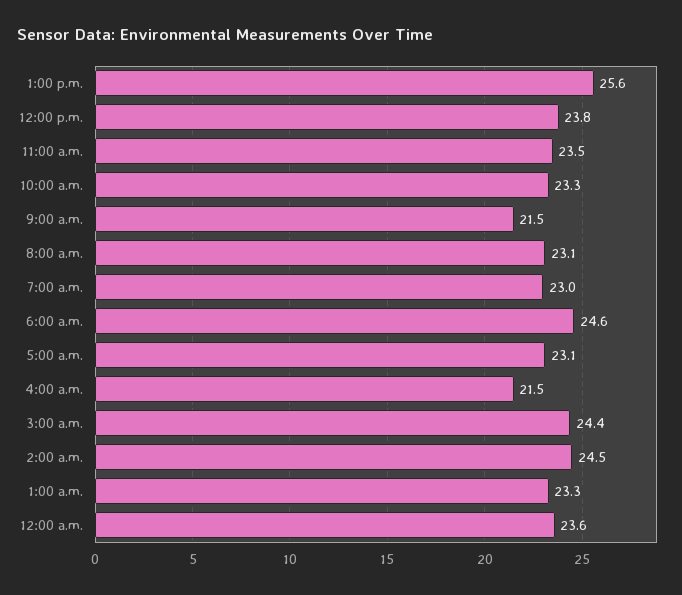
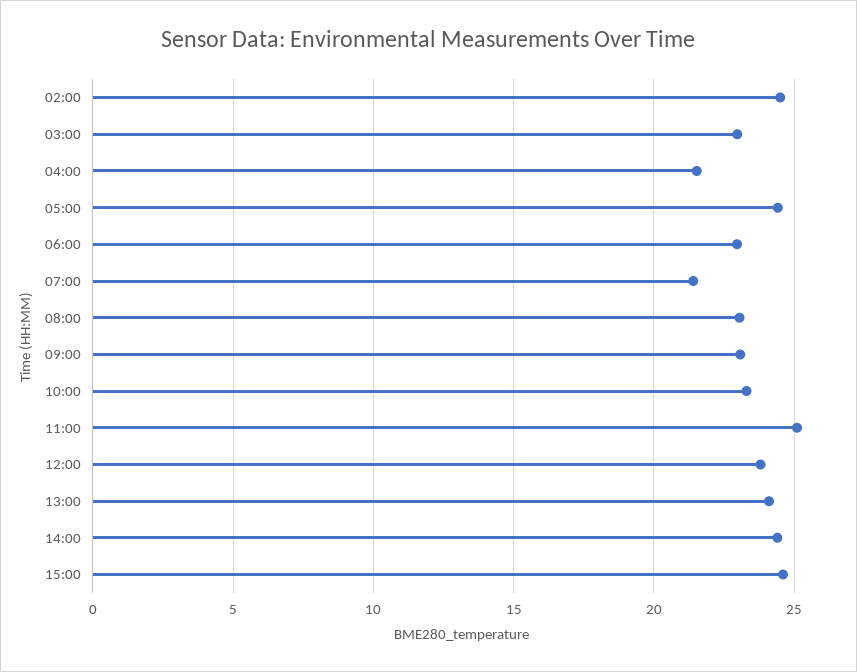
1:00 p.m.: 25.6 -> 24
11:00 a.m.: 23.5 -> 25
9:00 a.m.: 21.5 -> 23
7:00 a.m.: 23 -> 21.5
6:00 a.m.: 24.6 -> 23
5:00 a.m.: 23.1 -> 24.5
3:00 a.m.: 24.4 -> 23
1:00 a.m.: 23.3 -> none
12:00 a.m.: 23.6 -> none
14:00: none -> 24.5
15:00: none -> 24.5

